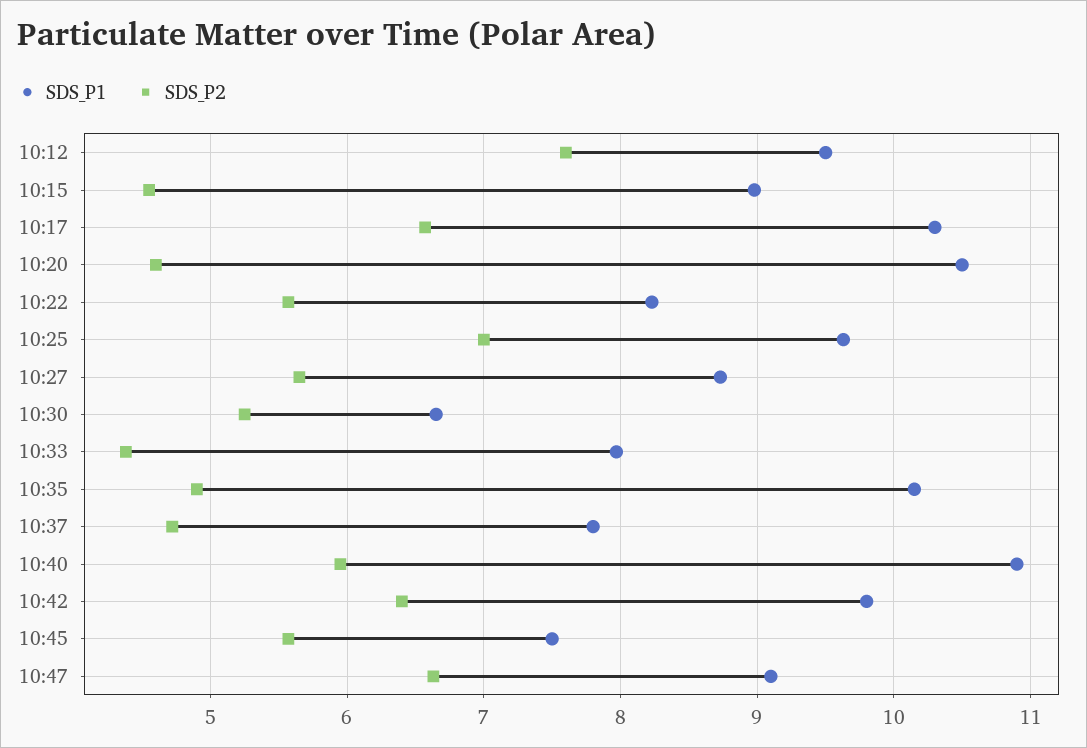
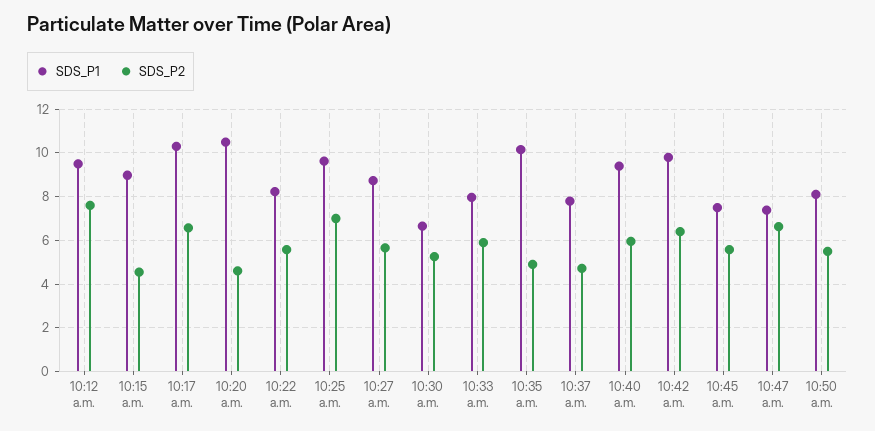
SDS_P2, 10:33: 4.4 -> 6
SDS_P1, 10:40: 10.9 -> 9.5
SDS_P1, 10:47: 9.1 -> 7.5
SDS_P1, 10:50 a.m.: none -> 8
SDS_P2, 10:50 a.m.: none -> 5.5

